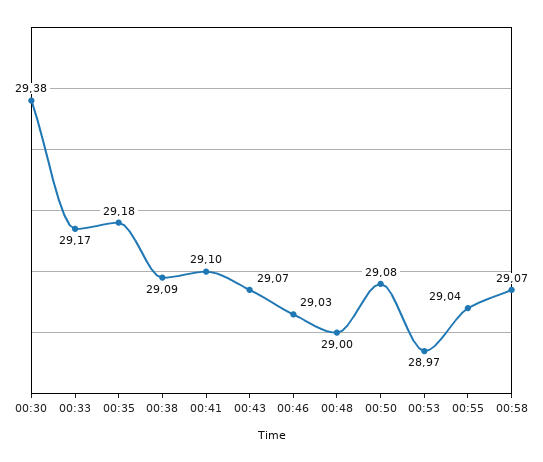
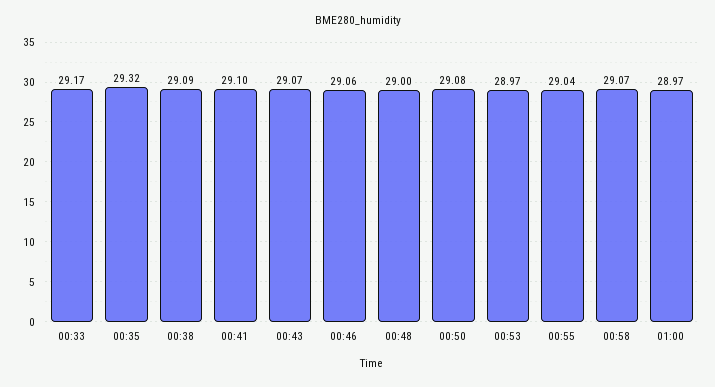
00:30: 29.38 -> none
00:35: 29.18 -> 29.32
00:46: 29.03 -> 29.06
01:00: none -> 28.97

